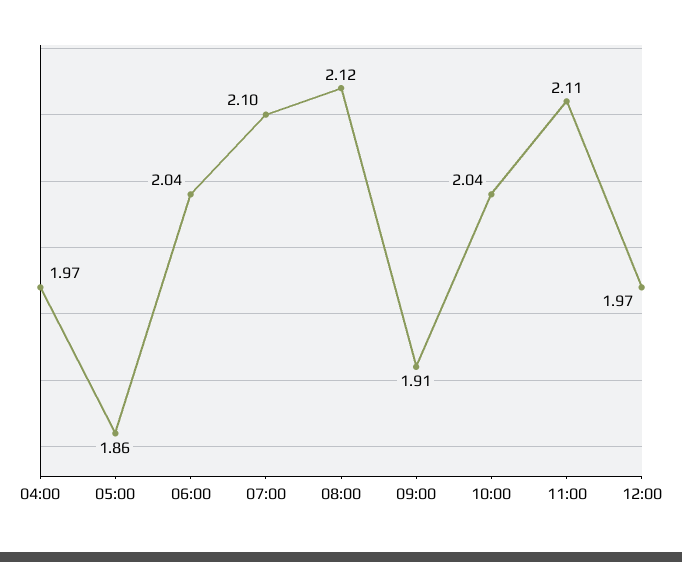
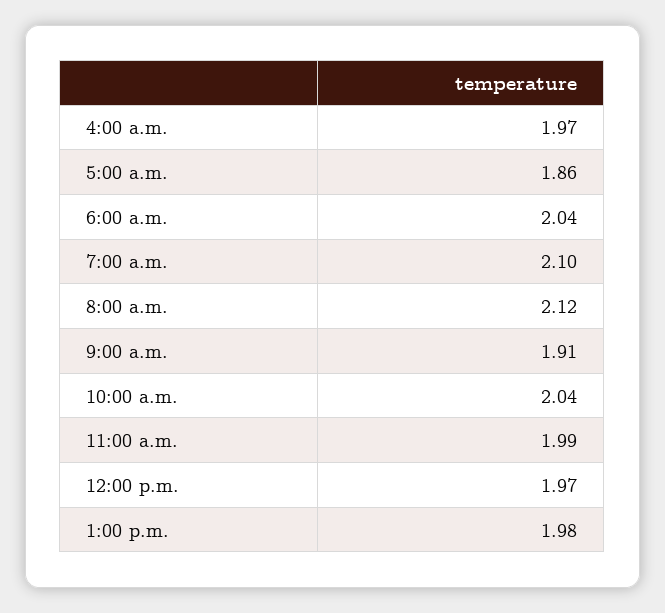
11:00: 2.11 -> 1.99
1:00 p.m.: none -> 1.98

